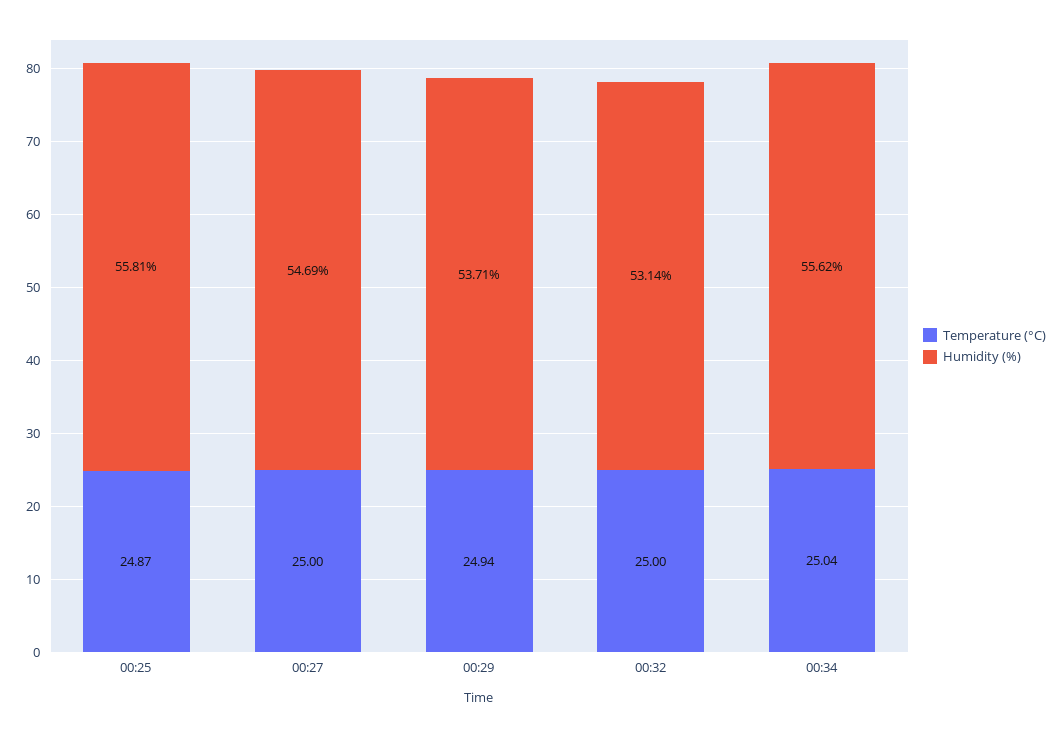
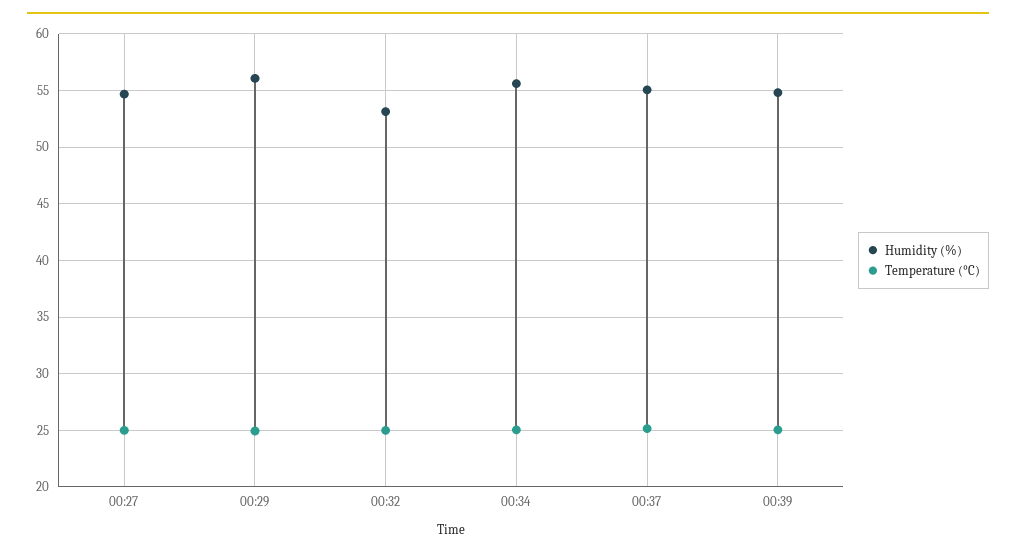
Temperature (°C), 00:25: 24.87 -> none
Humidity (%), 00:25: 55.81 -> none
Humidity (%), 00:29: 53.71 -> 56
Humidity (%), 00:37: none -> 55
Temperature (°C), 00:37: none -> 25
Humidity (%), 00:39: none -> 55
Temperature (°C), 00:39: none -> 25

